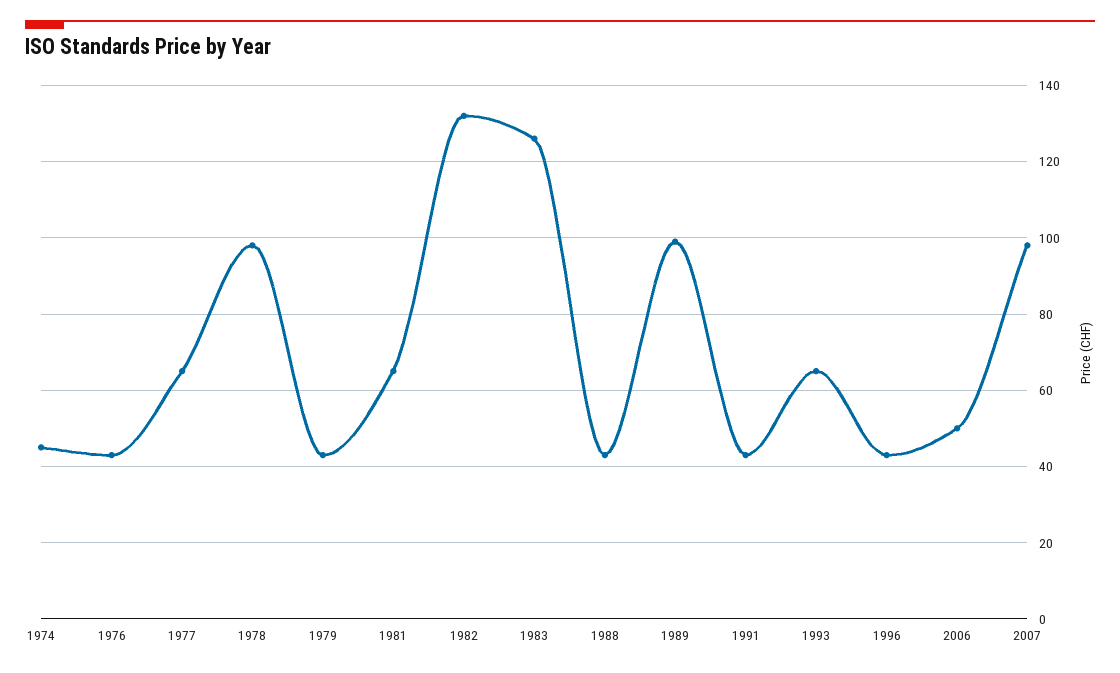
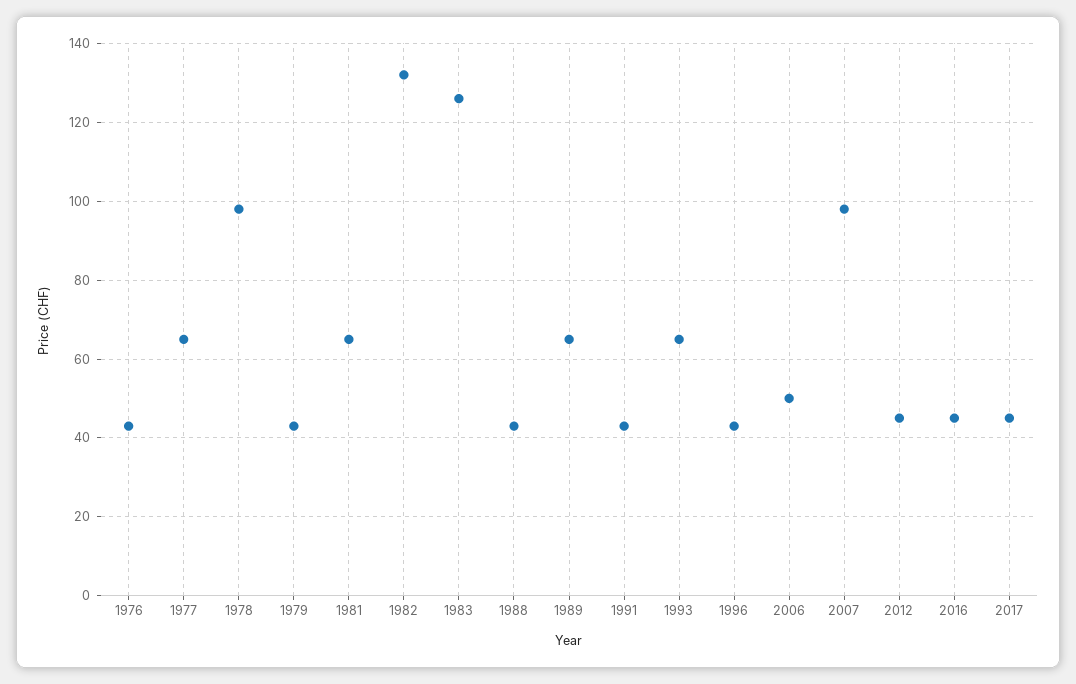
1974: 45 -> none
1989: 100 -> 65
2012: none -> 45
2016: none -> 45
2017: none -> 45

